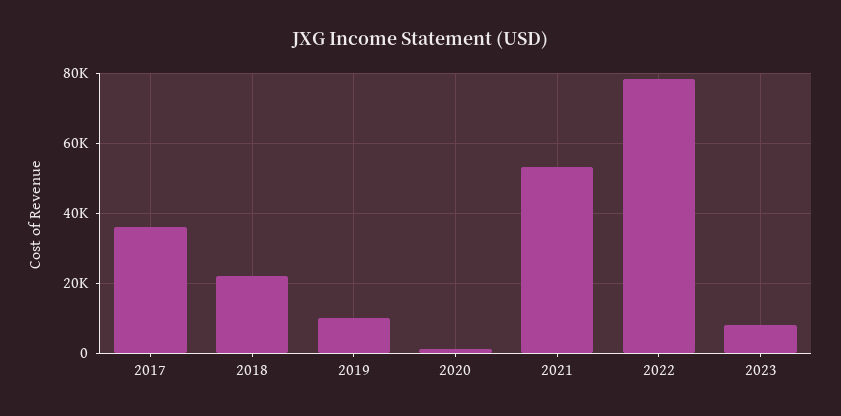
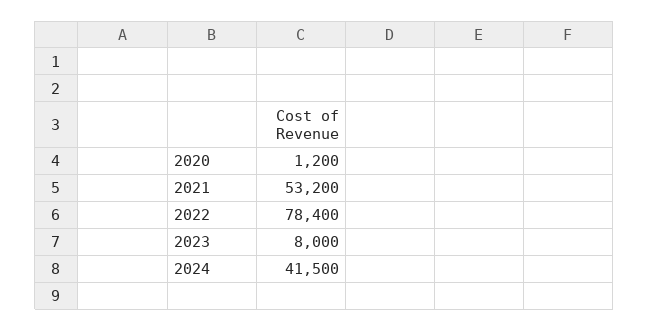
2017: 36000 -> none
2018: 22000 -> none
2019: 10000 -> none
2024: none -> 41500

